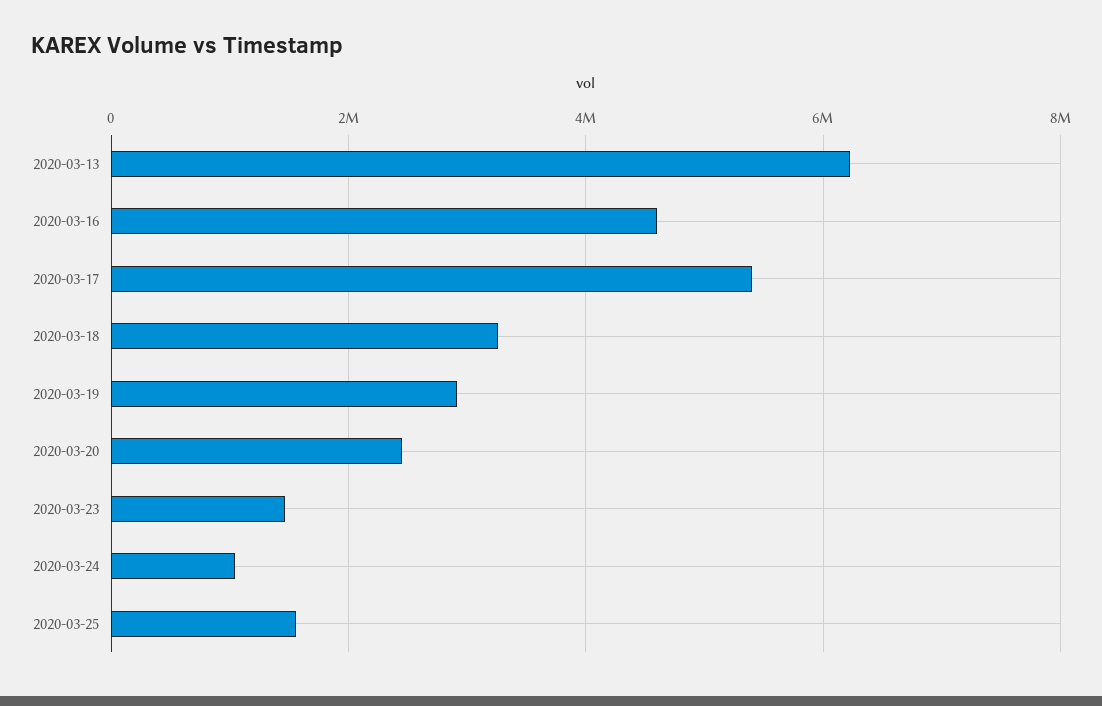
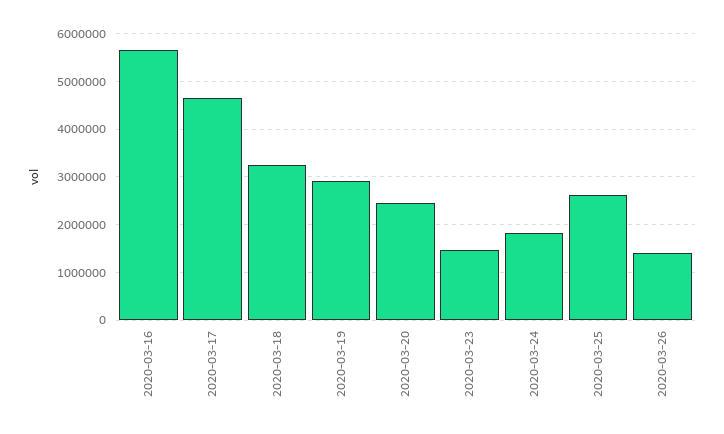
2020-03-13: 6200000 -> none
2020-03-16: 4600000 -> 5600000
2020-03-17: 5400000 -> 4600000
2020-03-24: 1000000 -> 1800000
2020-03-25: 1600000 -> 2600000
2020-03-26: none -> 1400000

